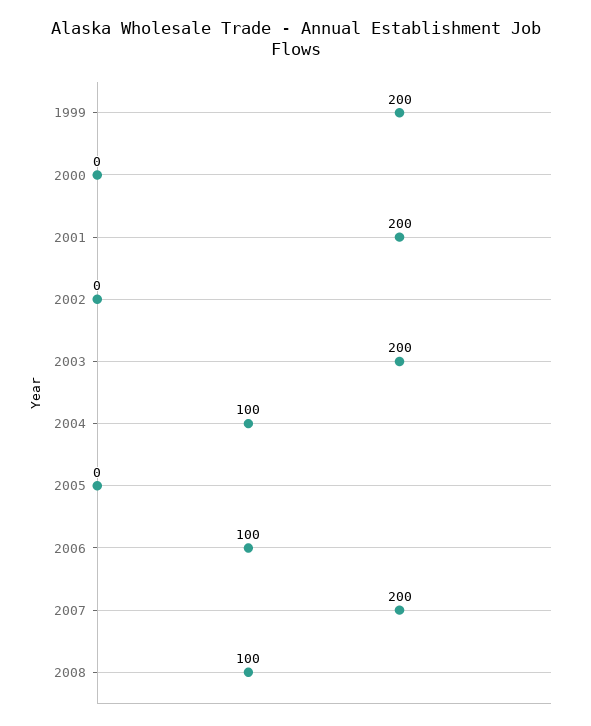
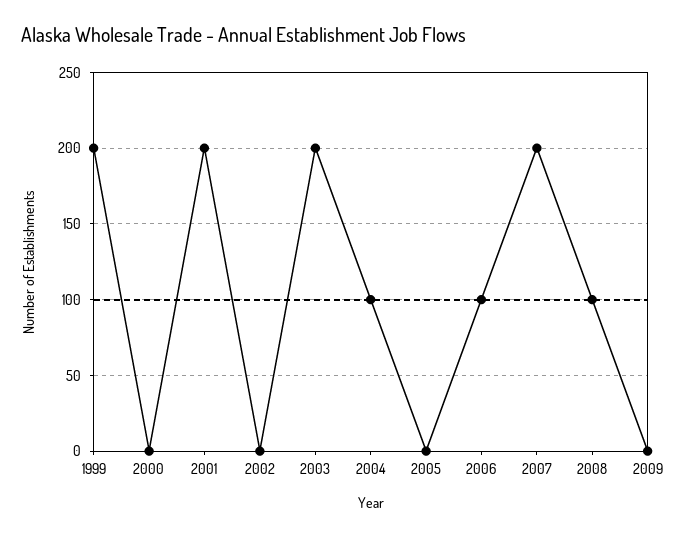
2009: none -> 0

